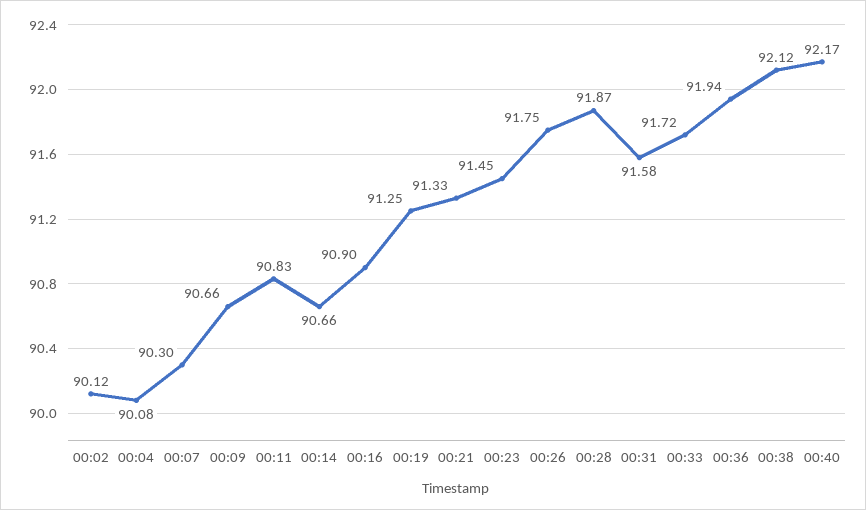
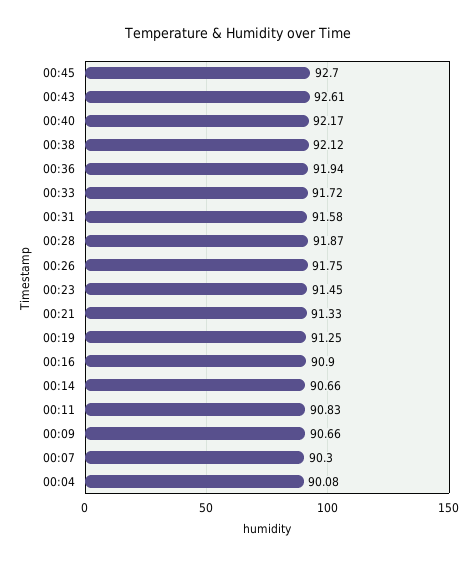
00:02: 90.12 -> none
00:45: none -> 92.7
00:43: none -> 92.61

